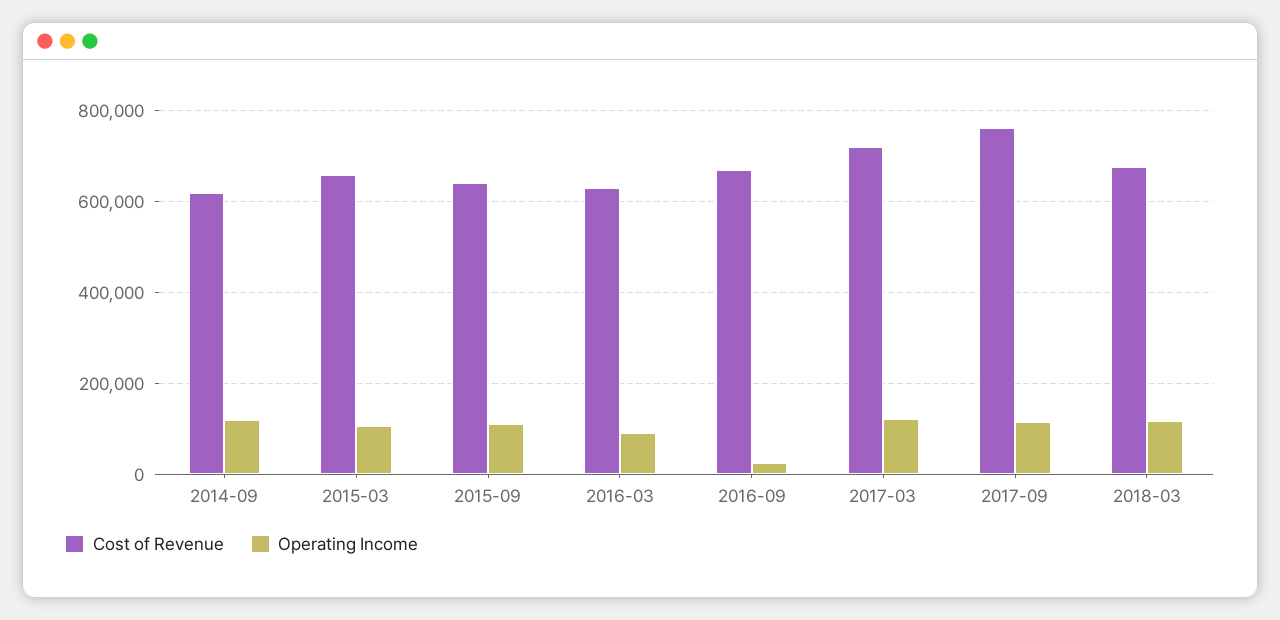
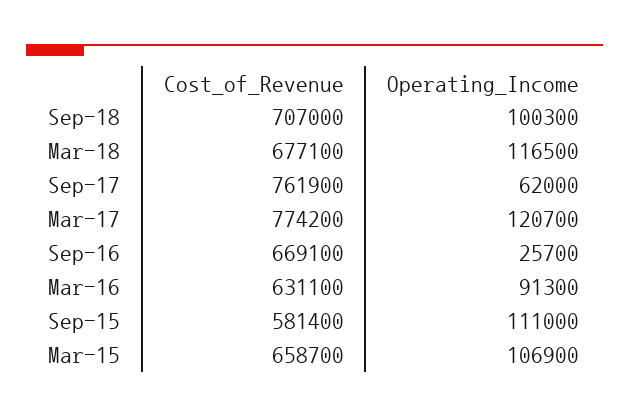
Cost of Revenue, 2014-09: 620000 -> none
Operating Income, 2014-09: 120000 -> none
Cost of Revenue, 2015-09: 640000 -> 581400
Cost of Revenue, 2017-03: 720000 -> 774200
Operating Income, 2017-09: 120000 -> 62000
Cost of Revenue, Sep-18: none -> 707000
Operating Income, Sep-18: none -> 100300

